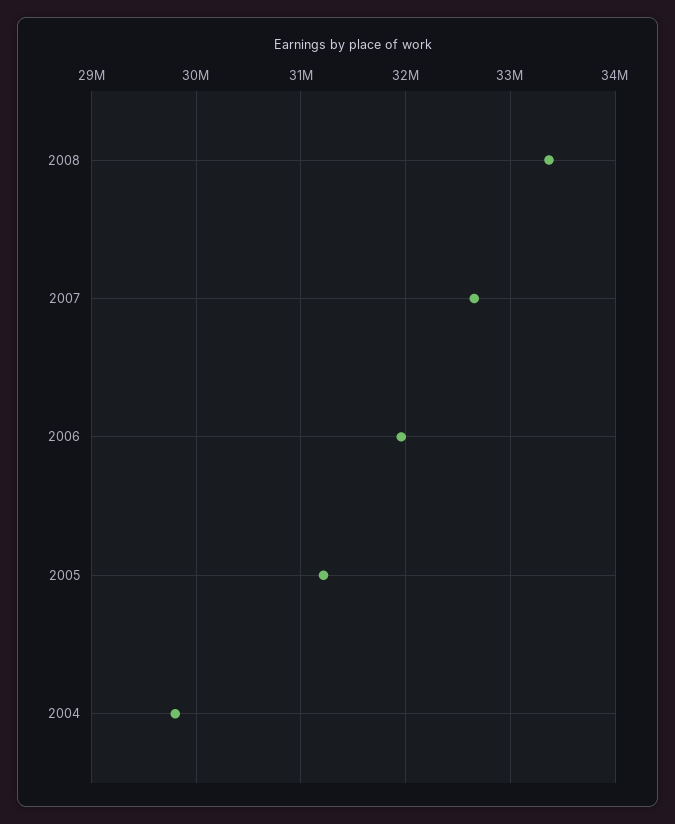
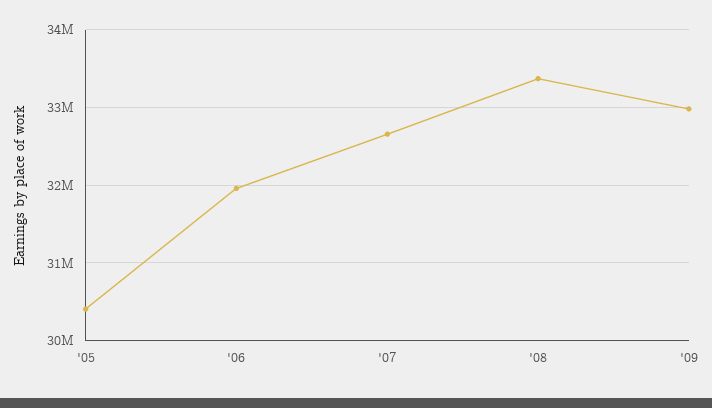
2005: 31200000 -> 30400000
2004: 29800000 -> none
'09: none -> 33000000

